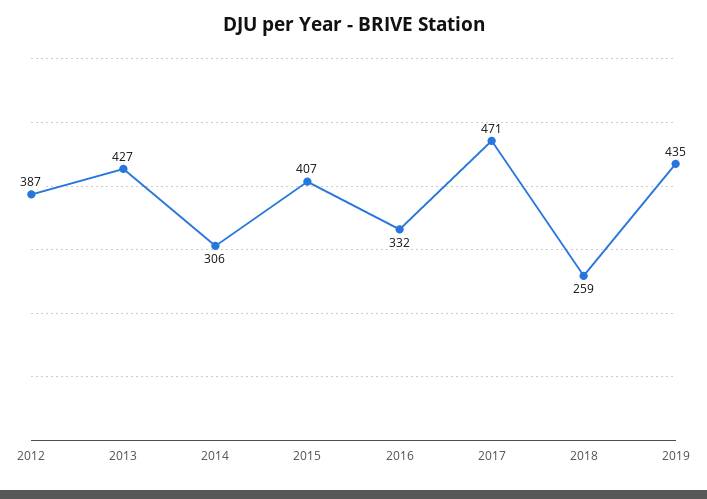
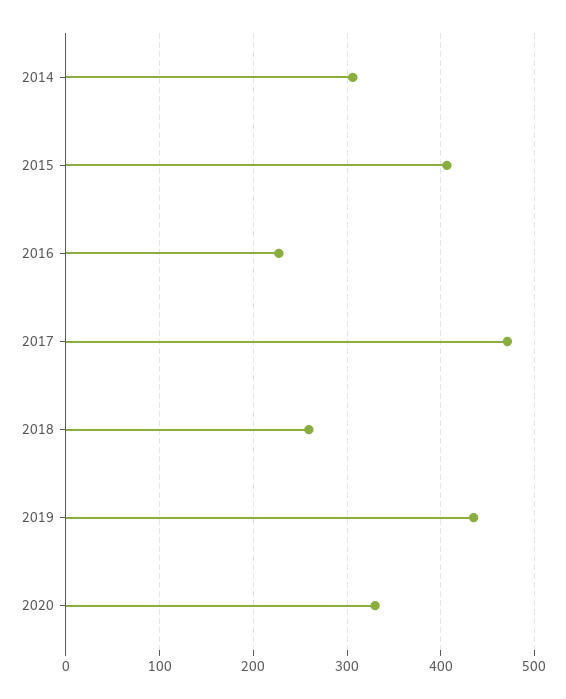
2012: 387 -> none
2013: 427 -> none
2016: 332 -> 230
2020: none -> 330

